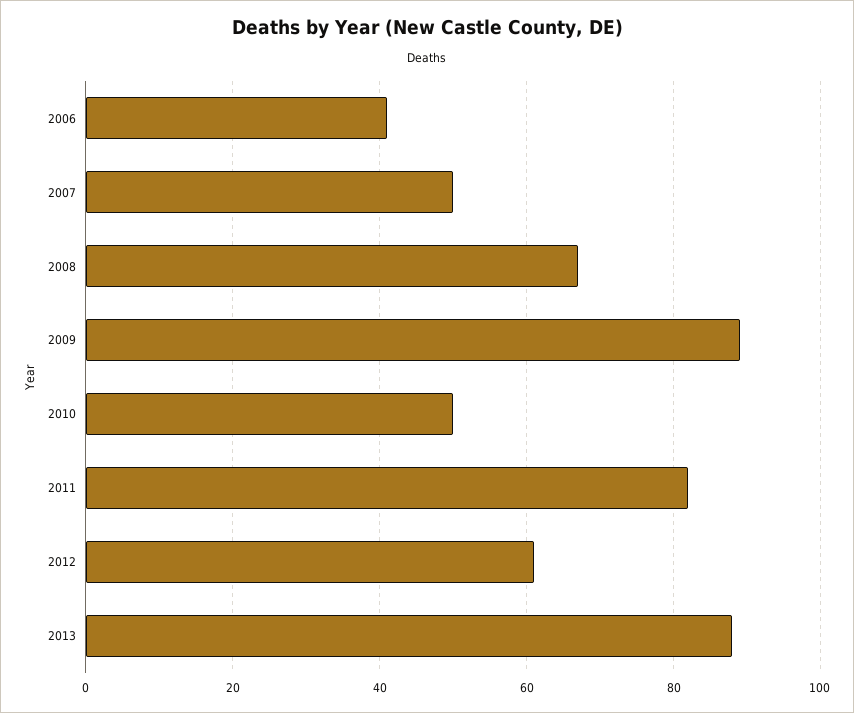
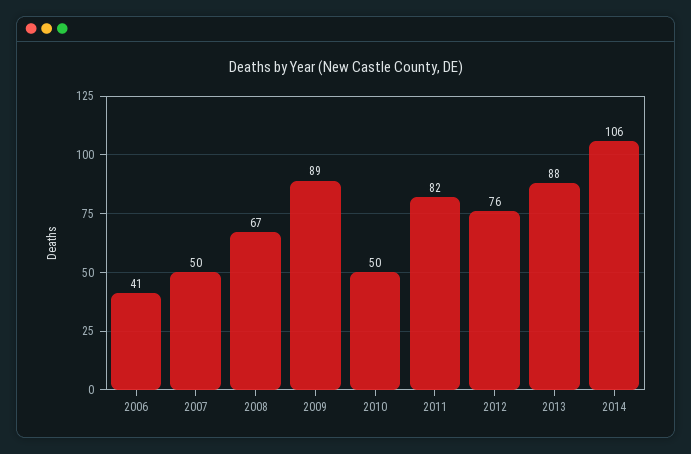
2012: 60 -> 76
2014: none -> 106

